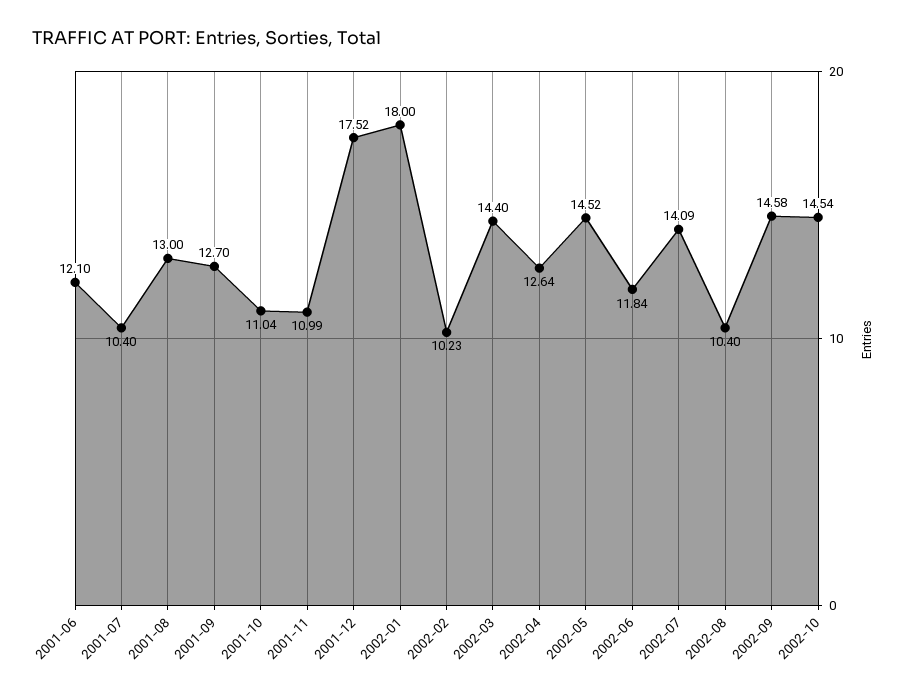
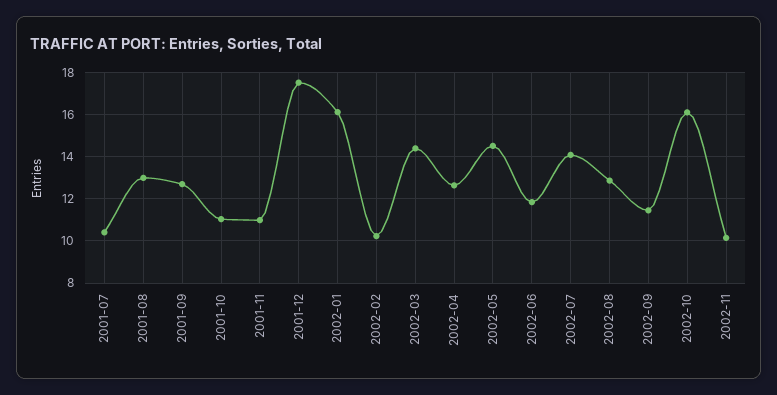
2001-06: 12.1 -> none
2002-01: 18 -> 16
2002-08: 10.4 -> 13
2002-09: 14.58 -> 11.5
2002-10: 14.54 -> 16
2002-11: none -> 10

